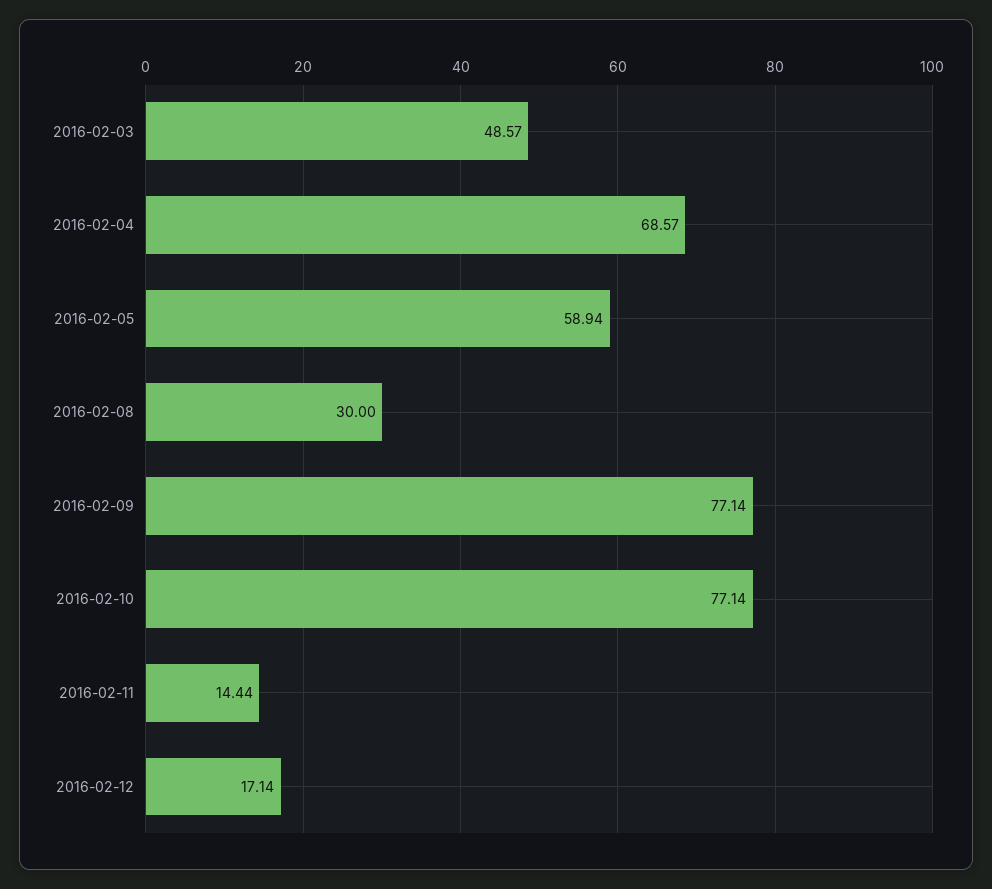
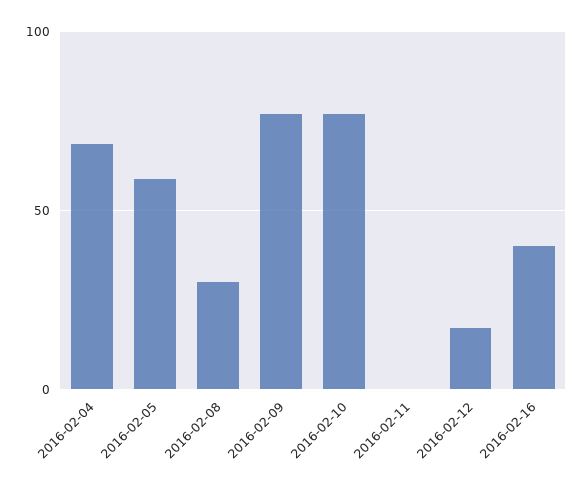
2016-02-03: 48.57 -> none
2016-02-11: 14.44 -> 0
2016-02-16: none -> 40

